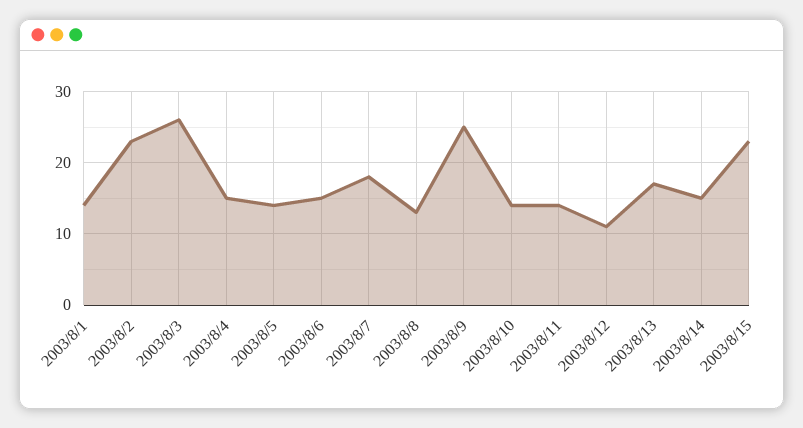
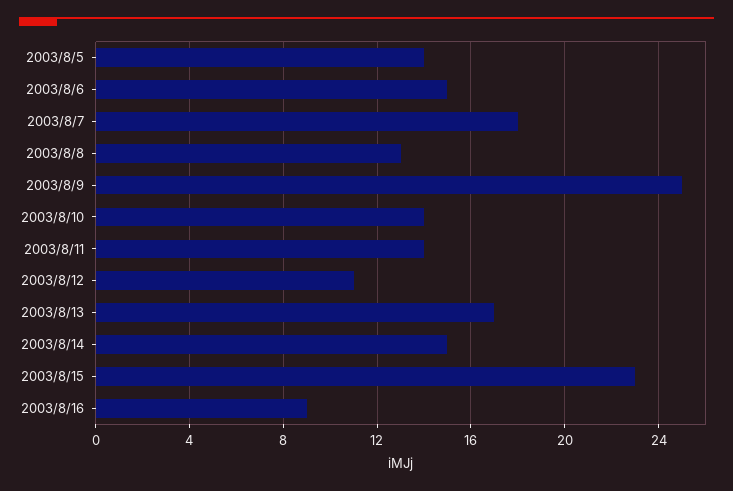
2003/8/1: 14 -> none
2003/8/2: 23 -> none
2003/8/3: 26 -> none
2003/8/4: 15 -> none
2003/8/16: none -> 9

